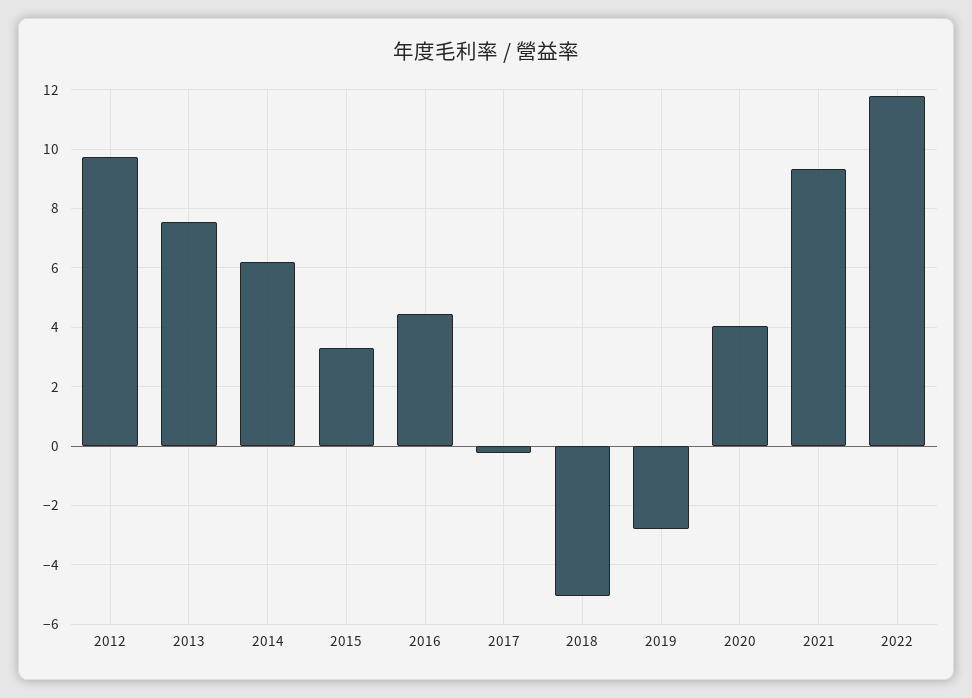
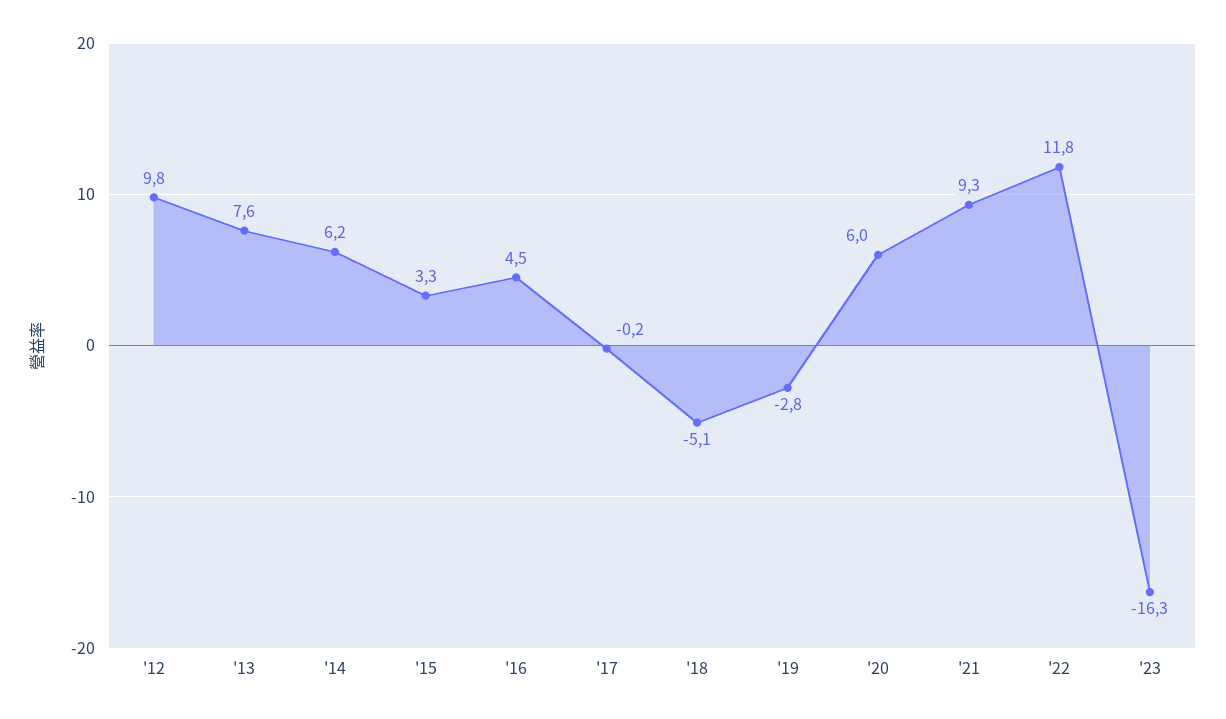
2020: 4 -> 6
'23: none -> -16.3

